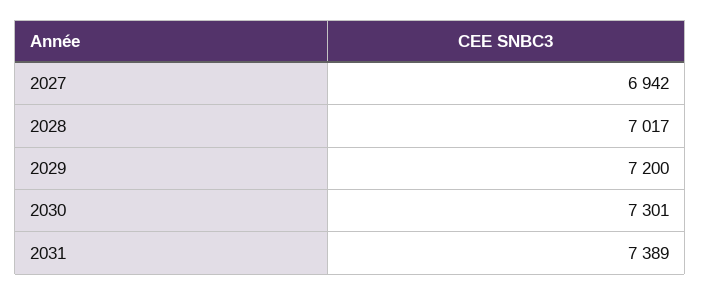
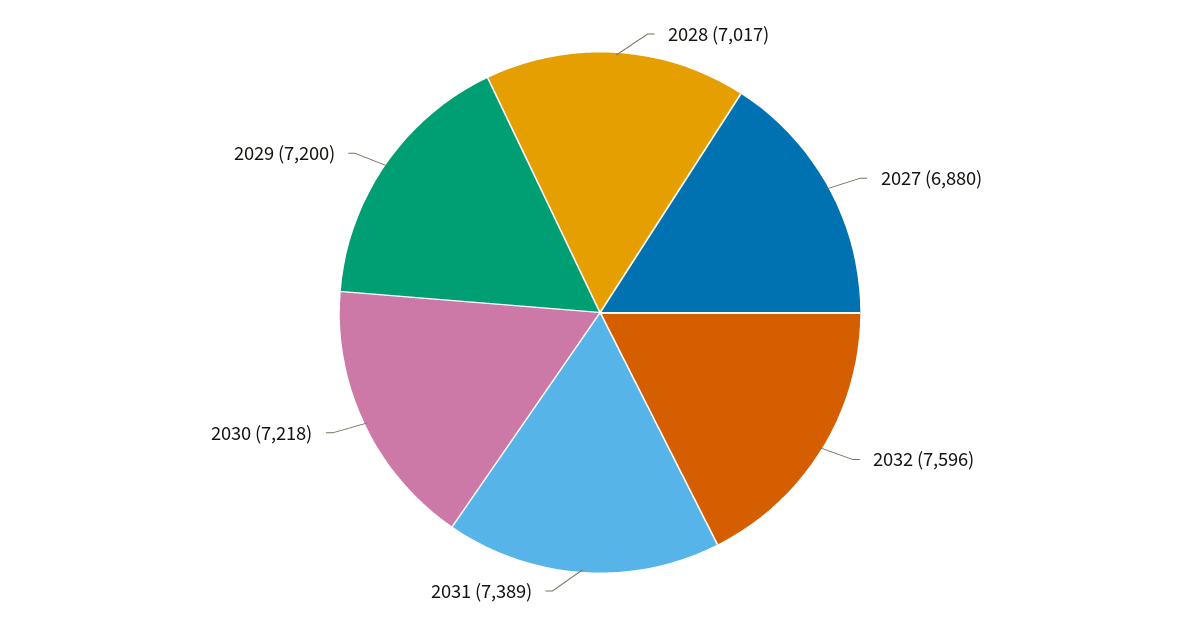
2027: 6942 -> 6880
2030: 7301 -> 7218
2032: none -> 7596

